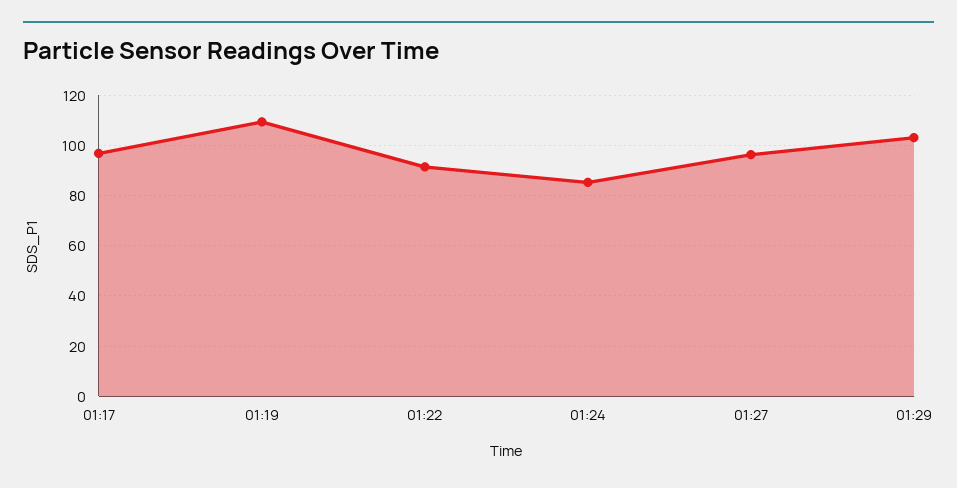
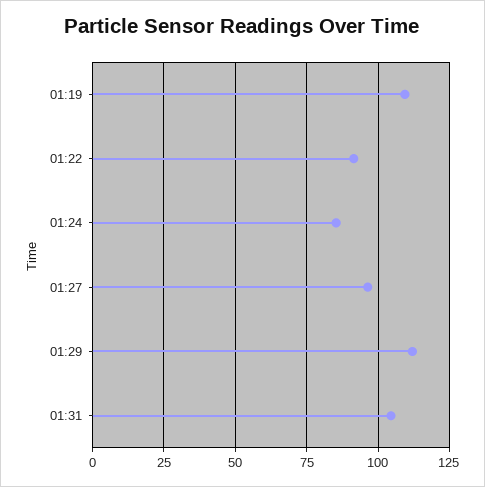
01:17: 97.5 -> none
01:29: 102.5 -> 112.5
01:31: none -> 105

